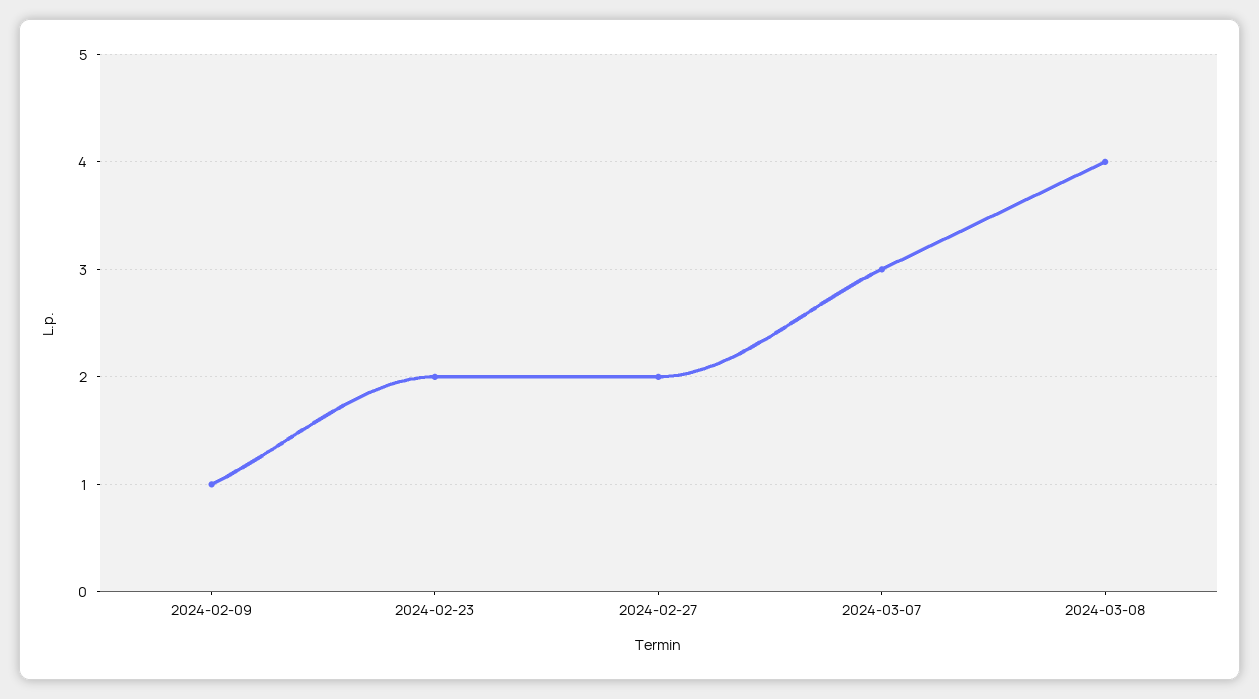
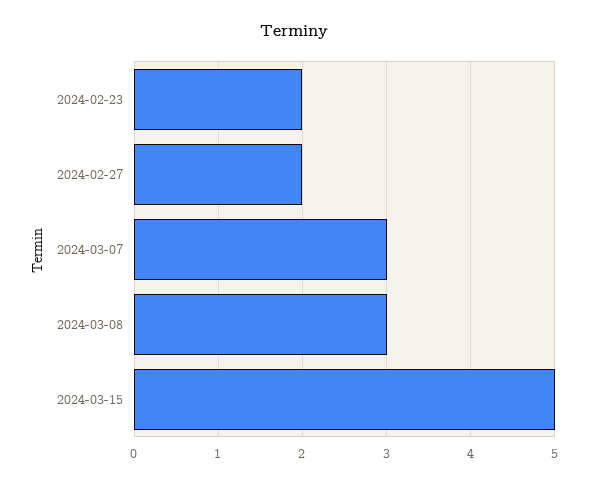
2024-02-09: 1 -> none
2024-03-08: 4 -> 3
2024-03-15: none -> 5

